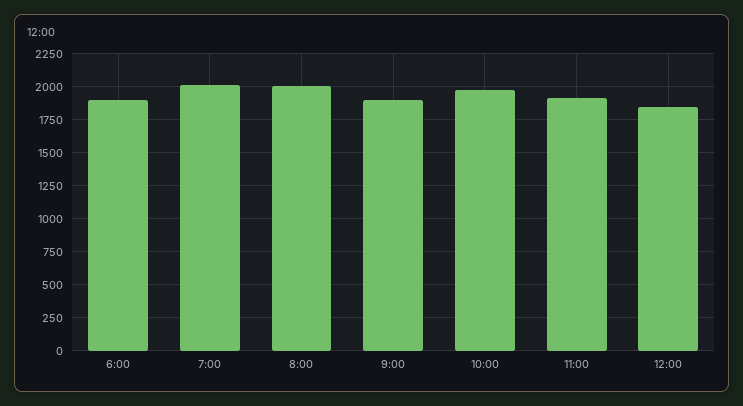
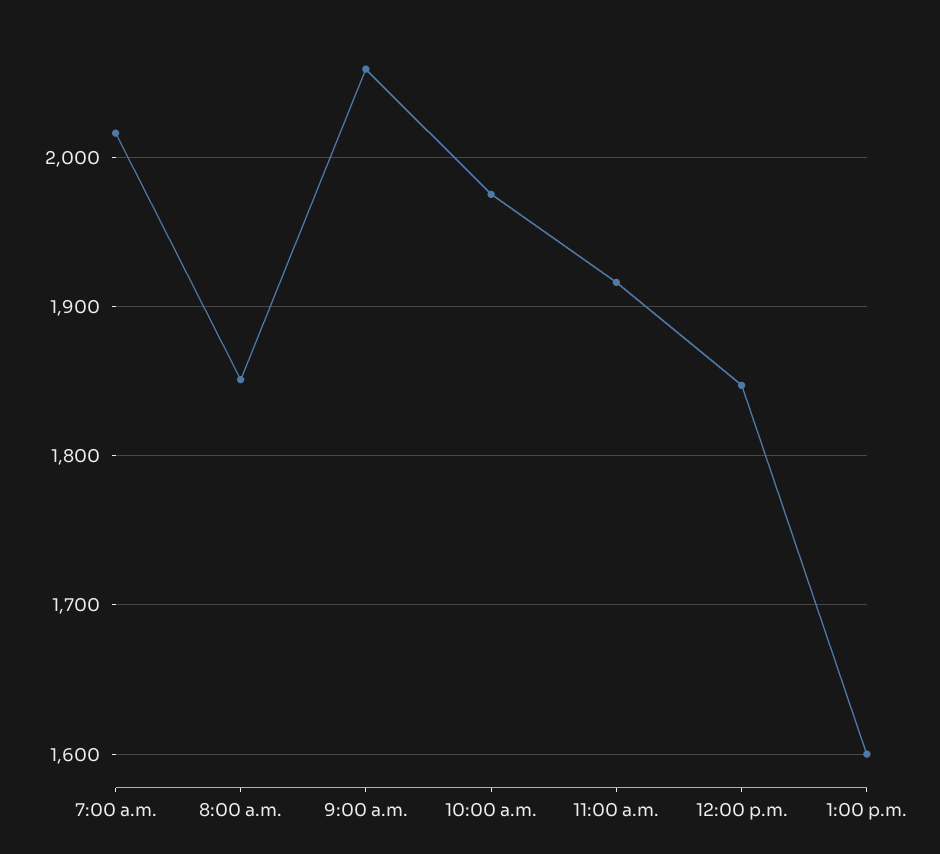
6:00: 1900 -> none
8:00: 2000 -> 1850
9:00: 1900 -> 2060
1:00 p.m.: none -> 1600

